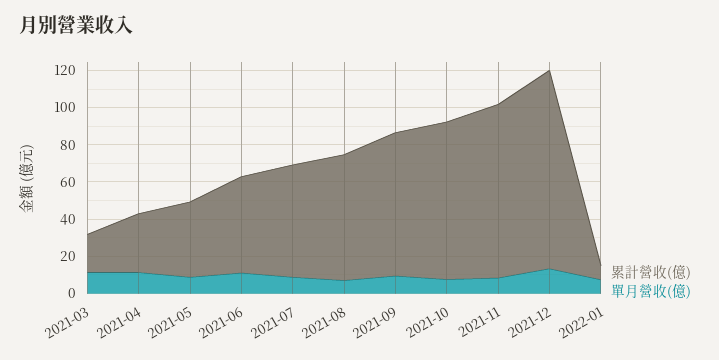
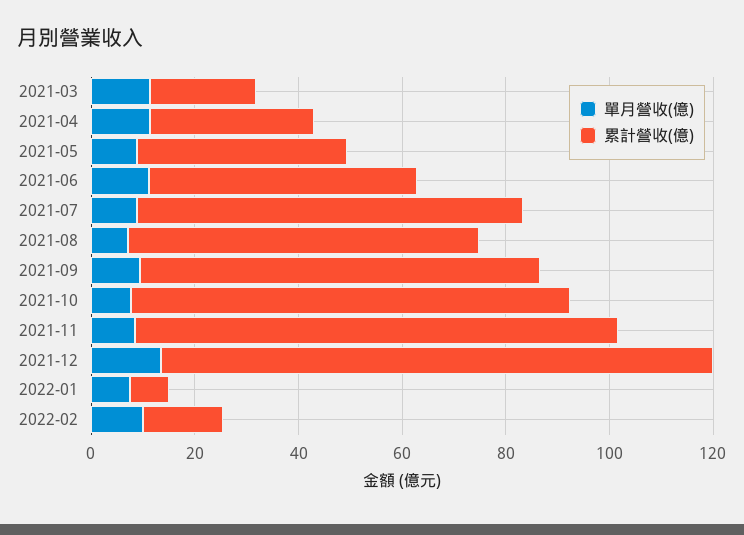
累計營收(億), 2021-07: 60 -> 75
單月營收(億), 2022-02: none -> 10
累計營收(億), 2022-02: none -> 15

